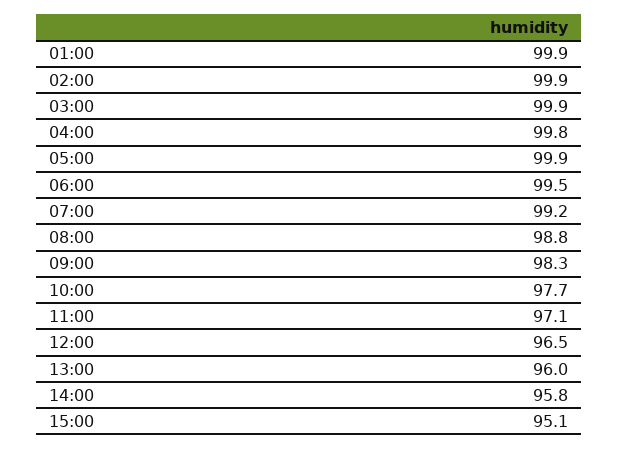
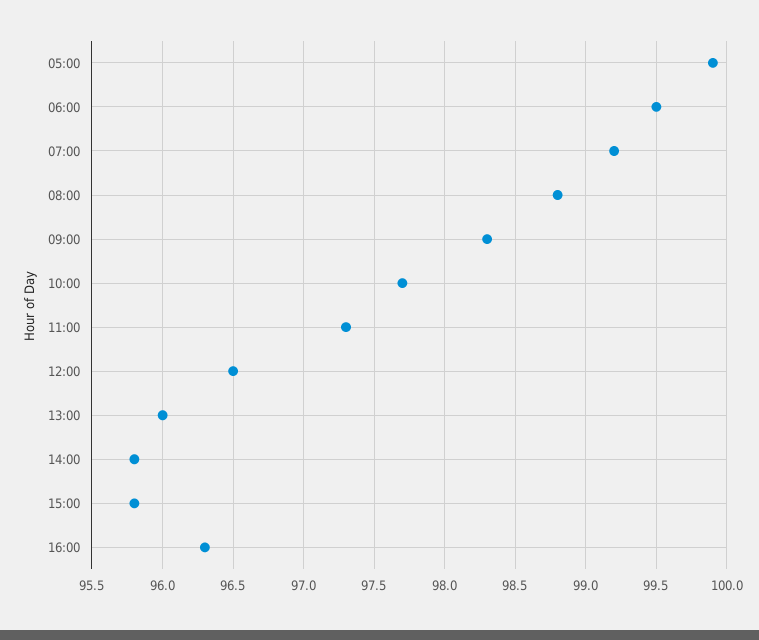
01:00: 99.9 -> none
02:00: 99.9 -> none
03:00: 99.9 -> none
04:00: 99.8 -> none
11:00: 97.1 -> 97.3
15:00: 95.1 -> 95.8
16:00: none -> 96.3

